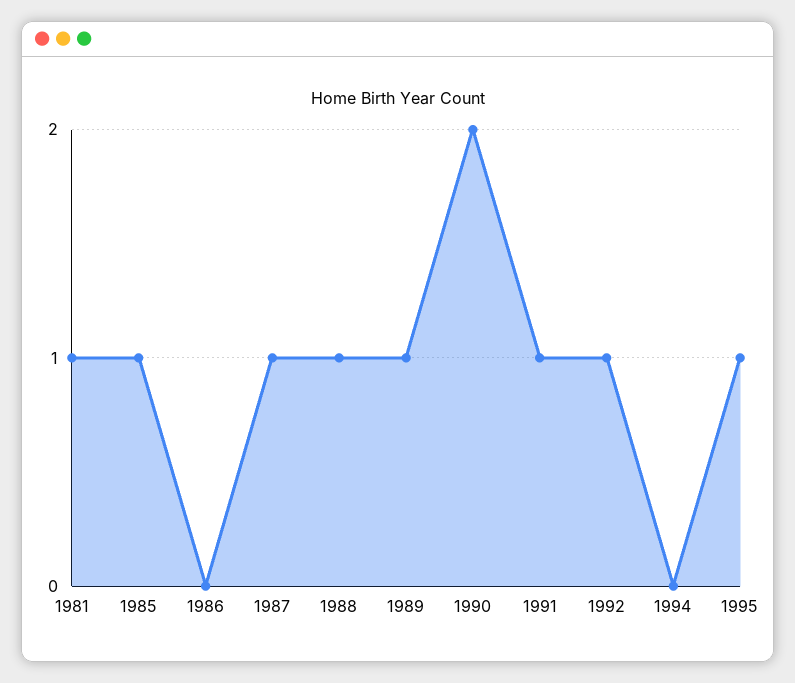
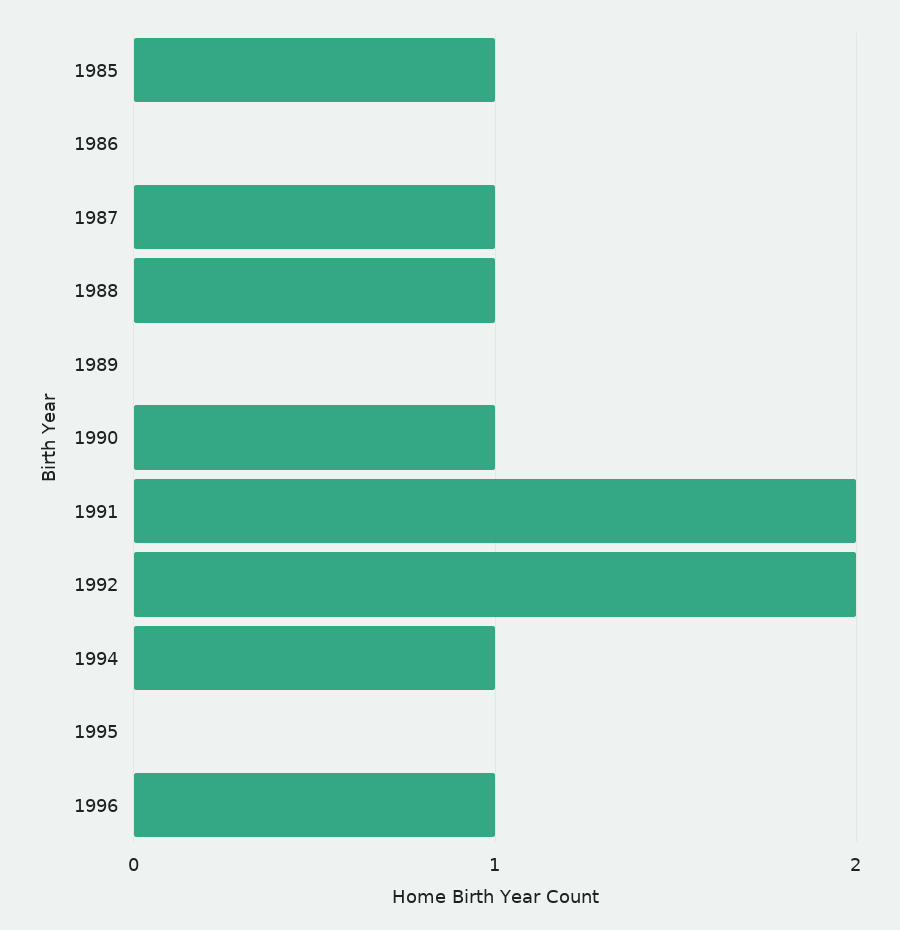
1981: 1 -> none
1989: 1 -> 0
1990: 2 -> 1
1991: 1 -> 2
1992: 1 -> 2
1994: 0 -> 1
1995: 1 -> 0
1996: none -> 1

